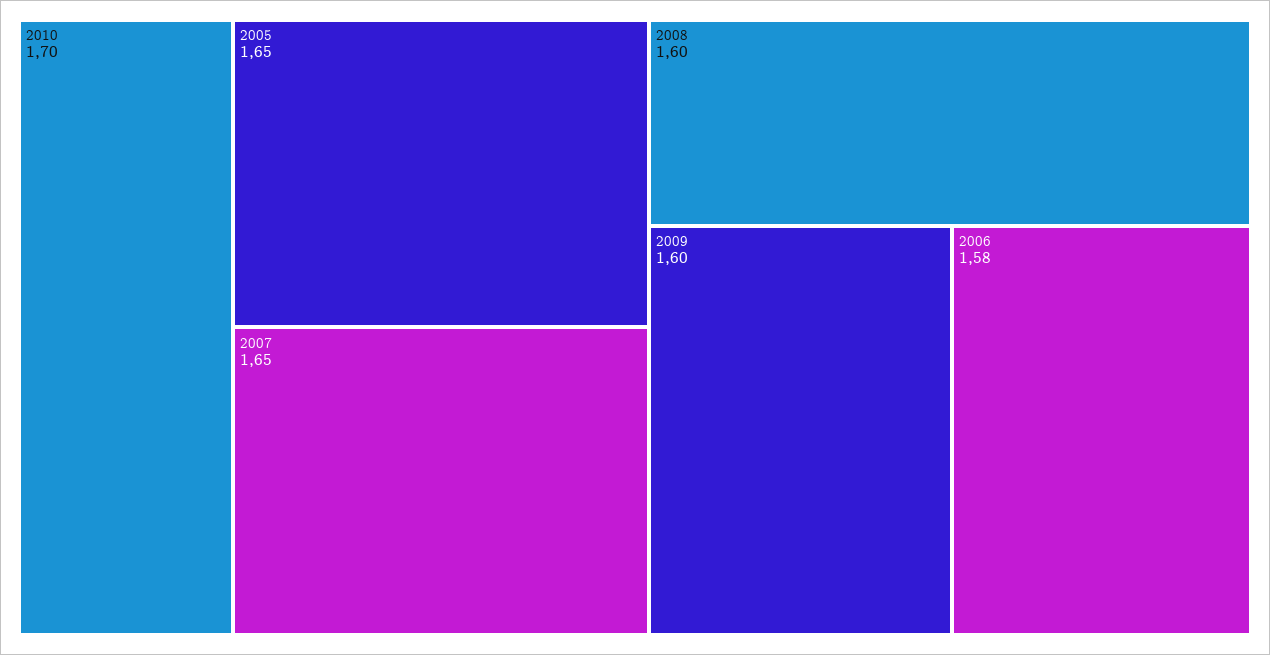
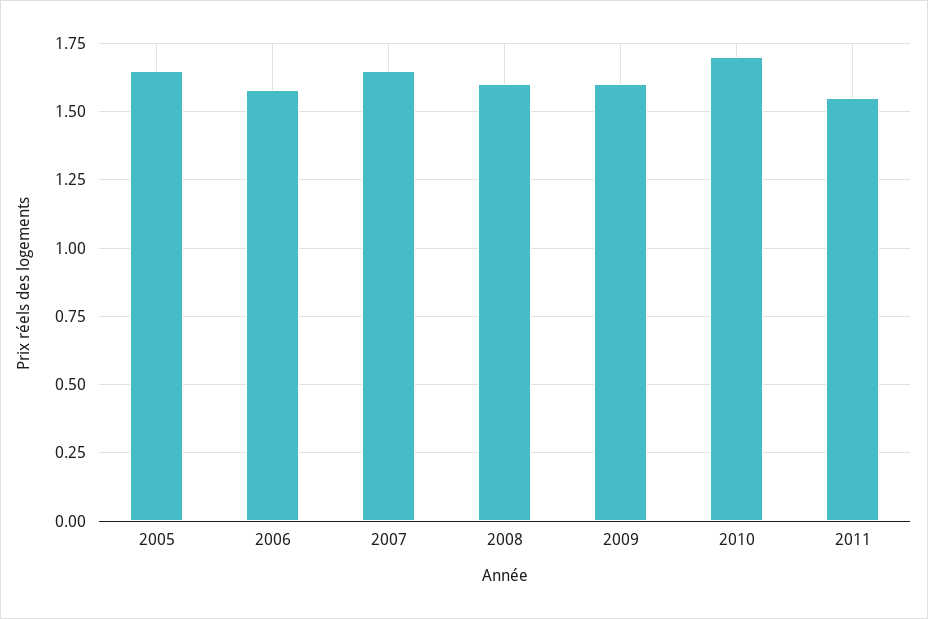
2011: none -> 1.55

